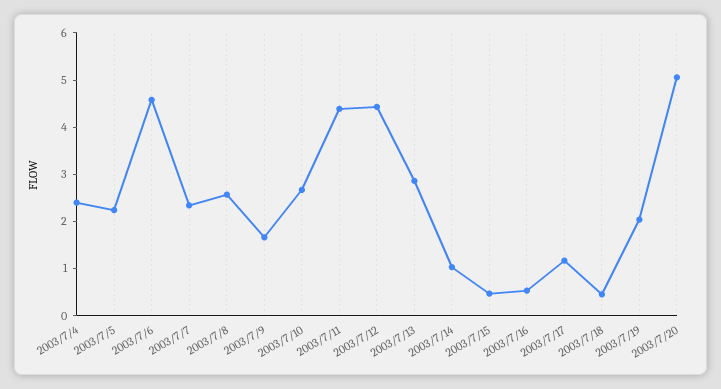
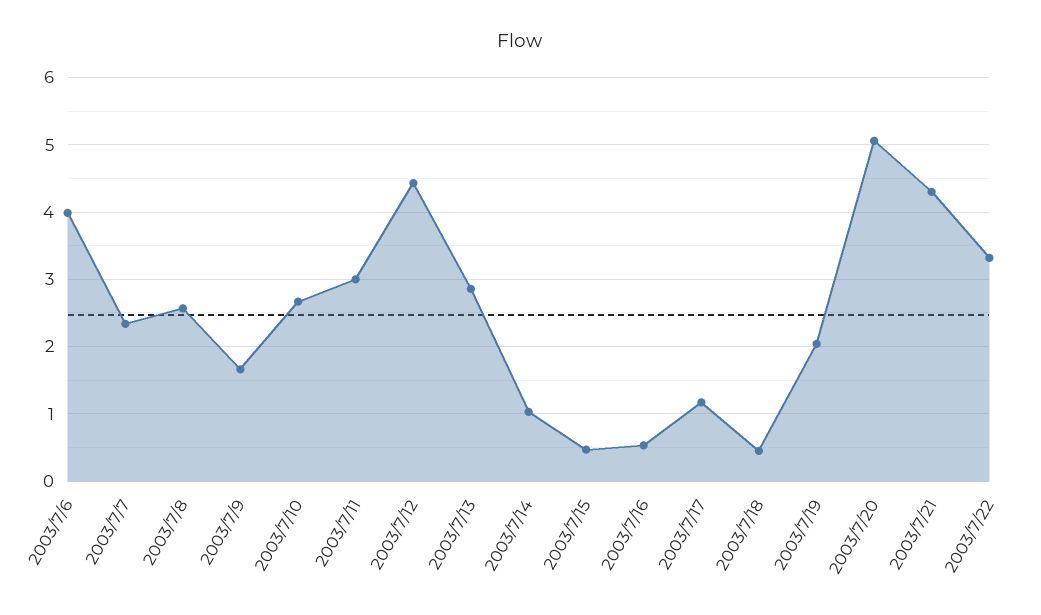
2003/7/4: 2.4 -> none
2003/7/5: 2.2 -> none
2003/7/6: 4.6 -> 4
2003/7/11: 4.4 -> 3
2003/7/21: none -> 4.3
2003/7/22: none -> 3.3

